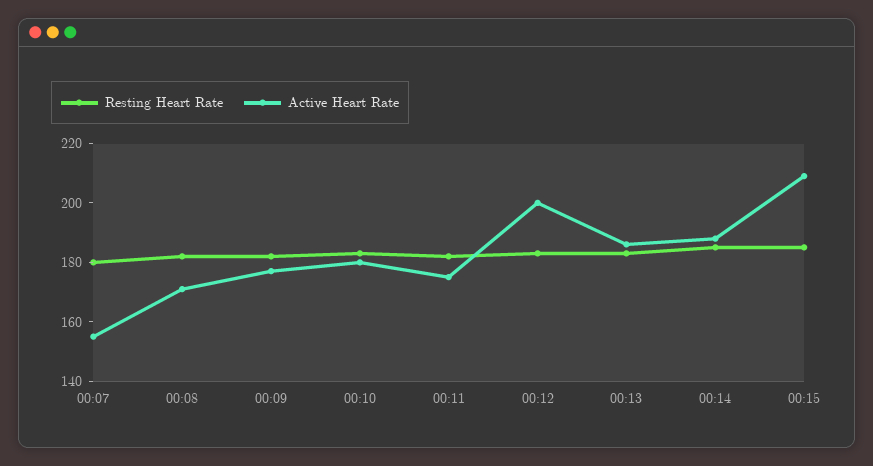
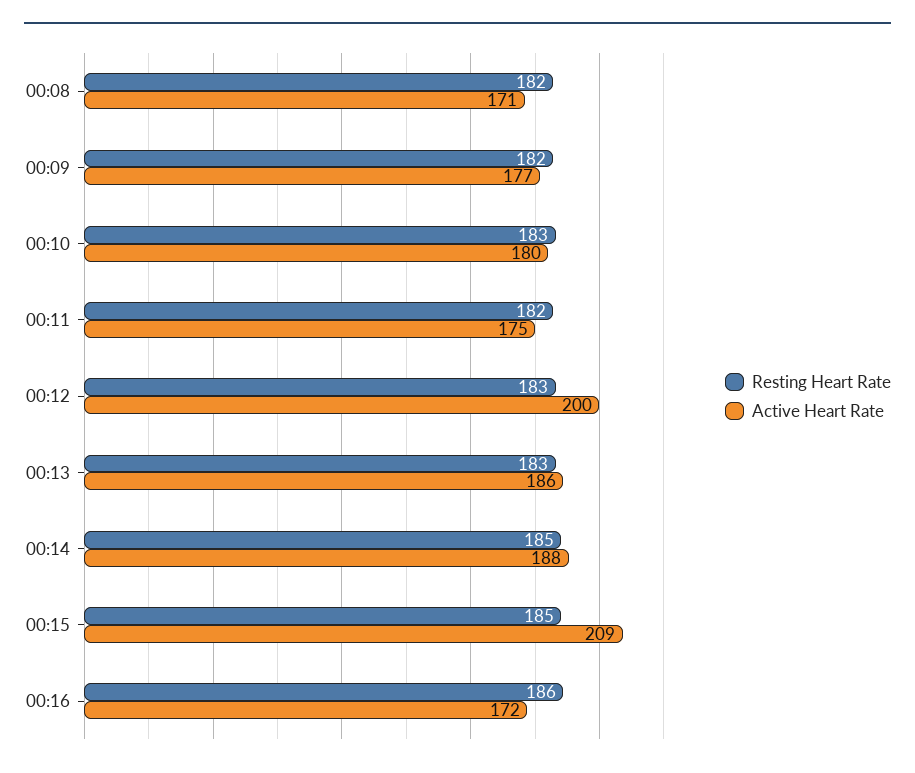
Resting Heart Rate, 00:07: 180 -> none
Active Heart Rate, 00:07: 155 -> none
Resting Heart Rate, 00:16: none -> 186
Active Heart Rate, 00:16: none -> 172

